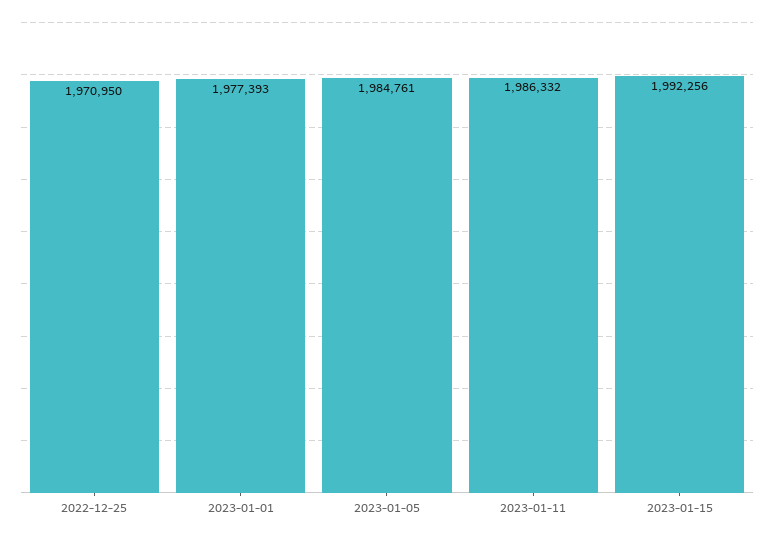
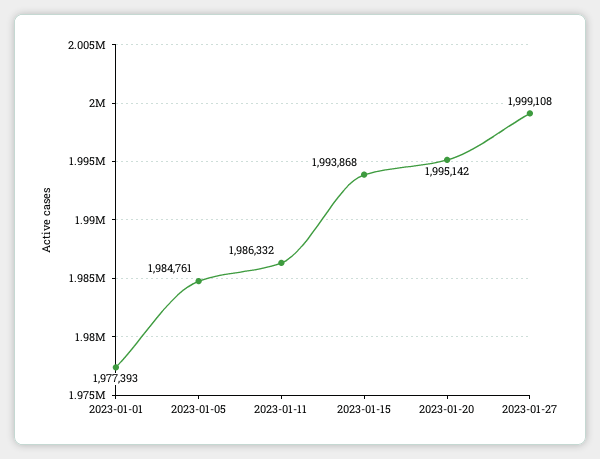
2022-12-25: 1970950 -> none
2023-01-15: 1992256 -> 1993868
2023-01-20: none -> 1995142
2023-01-27: none -> 1999108

